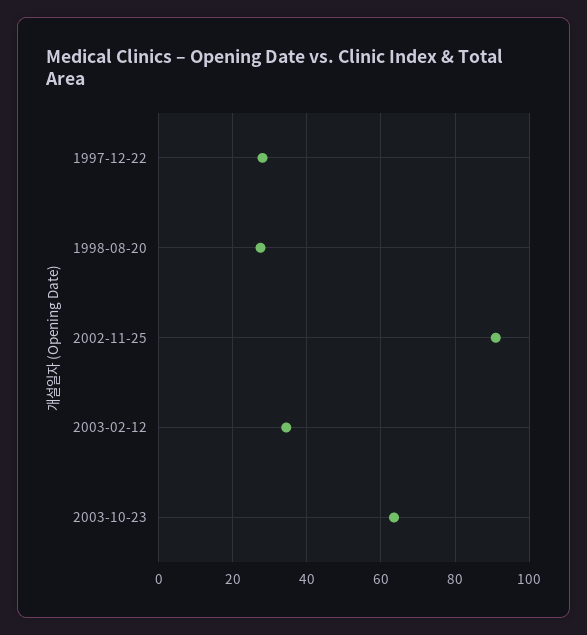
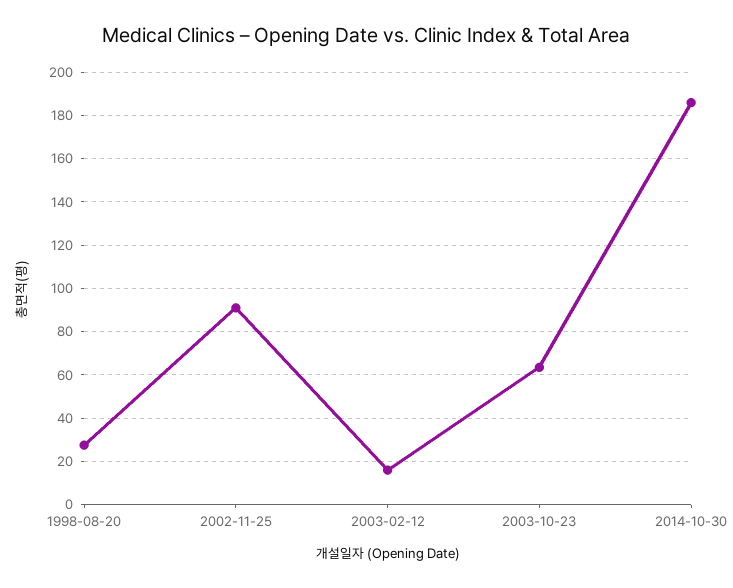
1997-12-22: 28 -> none
2003-02-12: 34 -> 15
2014-10-30: none -> 185

